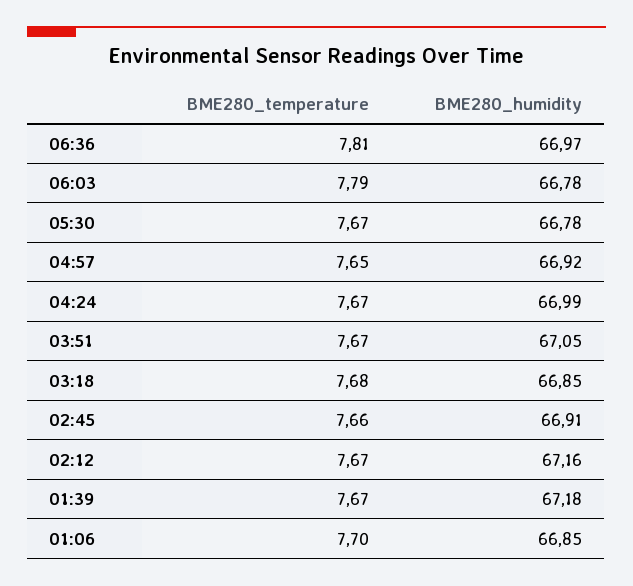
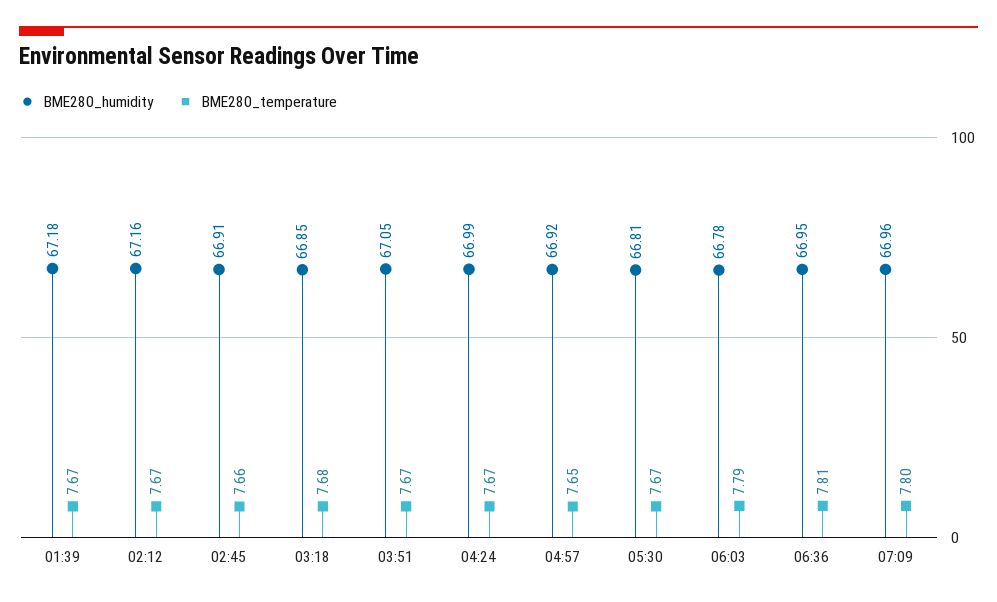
BME280_humidity, 06:36: 66.97 -> 66.95
BME280_humidity, 05:30: 66.78 -> 66.81
BME280_temperature, 01:06: 7.7 -> none
BME280_humidity, 01:06: 66.85 -> none
BME280_humidity, 07:09: none -> 66.96
BME280_temperature, 07:09: none -> 7.8

